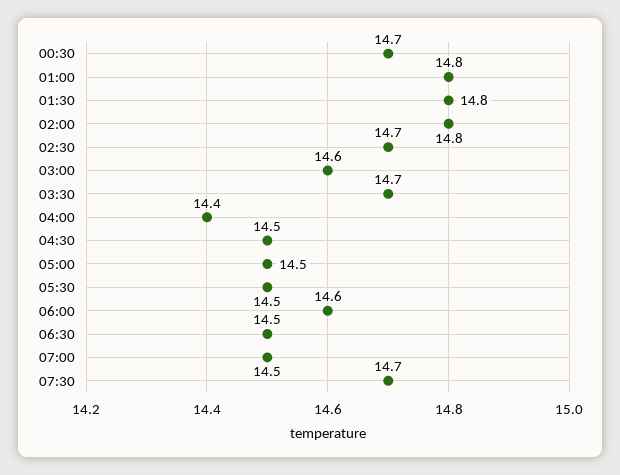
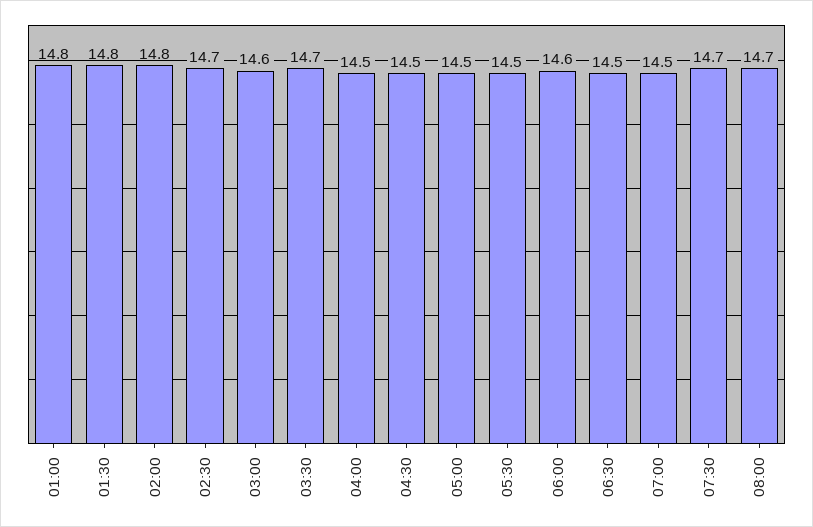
00:30: 14.7 -> none
04:00: 14.4 -> 14.5
08:00: none -> 14.7

